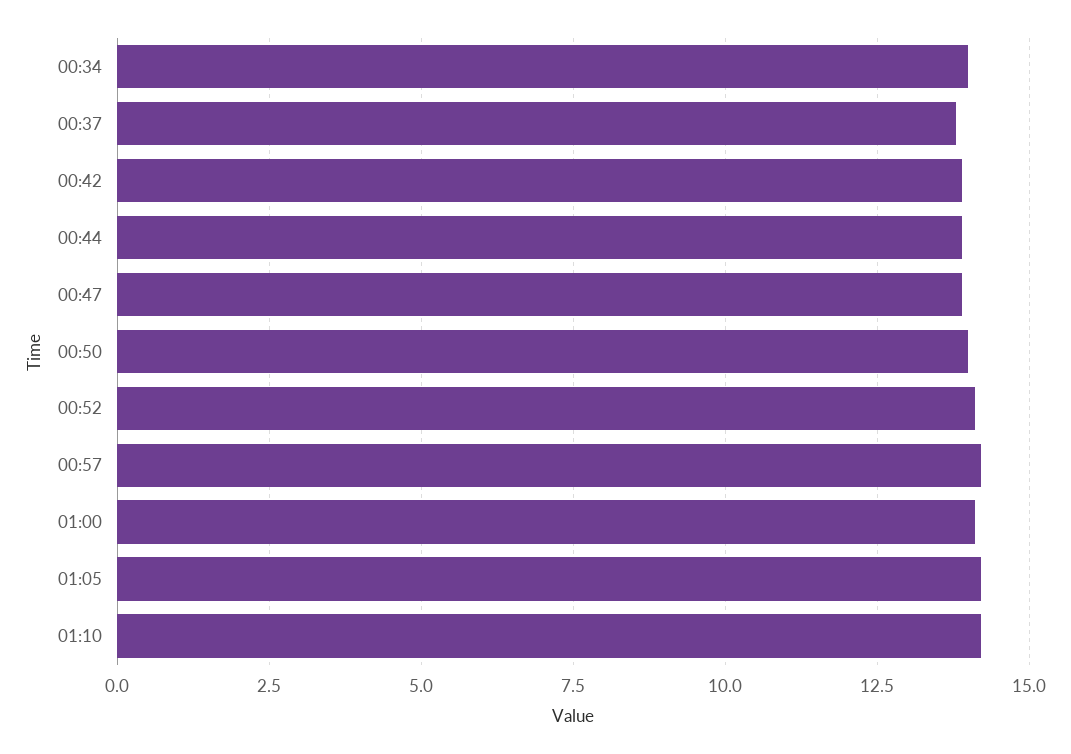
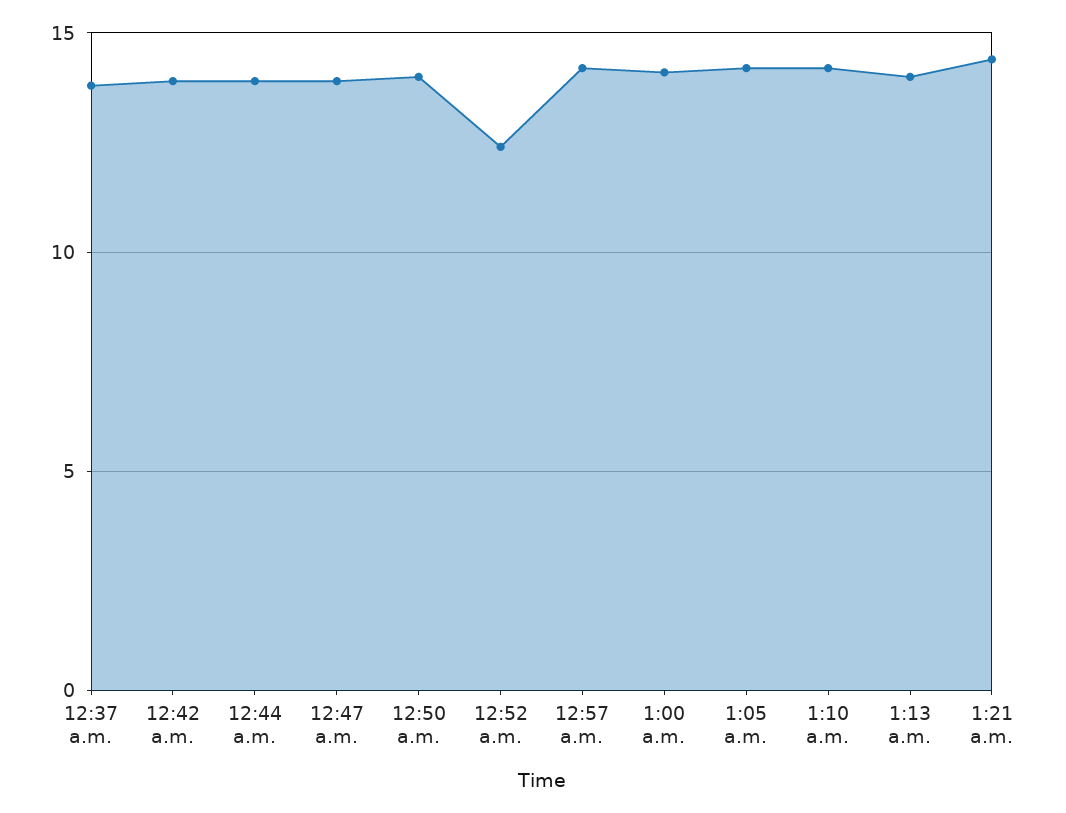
00:34: 14 -> none
00:52: 14 -> 12.5
1:13 a.m.: none -> 14
1:21 a.m.: none -> 14.5

